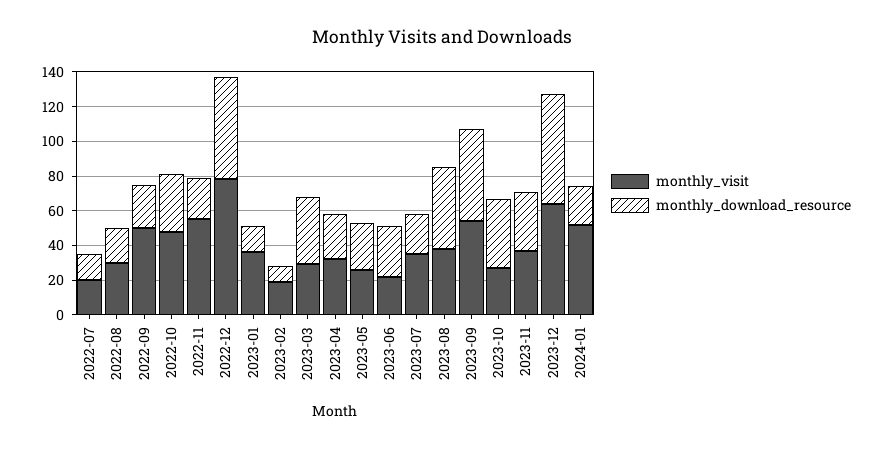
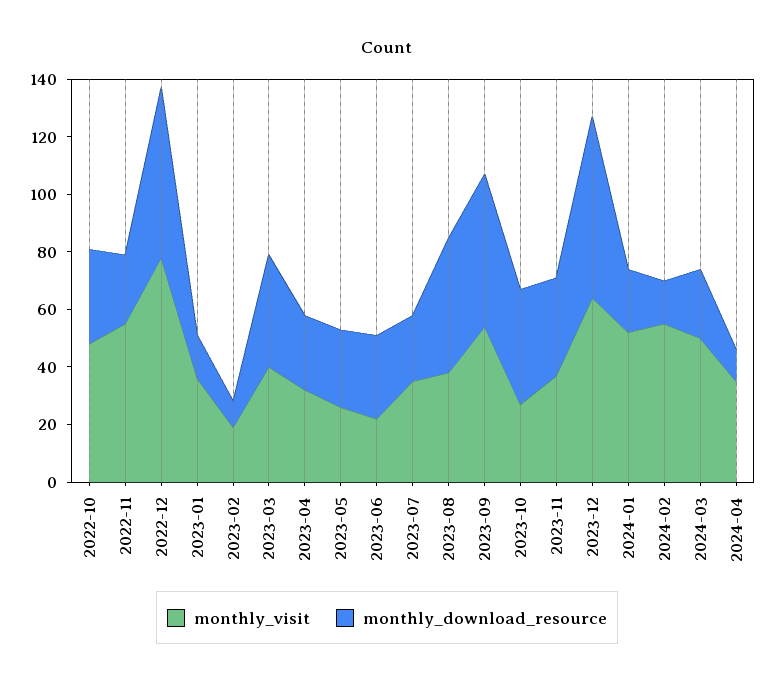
monthly_visit, 2022-07: 20 -> none
monthly_download_resource, 2022-07: 15 -> none
monthly_visit, 2022-08: 30 -> none
monthly_download_resource, 2022-08: 20 -> none
monthly_visit, 2022-09: 50 -> none
monthly_download_resource, 2022-09: 25 -> none
monthly_visit, 2023-03: 30 -> 40
monthly_visit, 2024-02: none -> 55
monthly_download_resource, 2024-02: none -> 15
monthly_visit, 2024-03: none -> 50
monthly_download_resource, 2024-03: none -> 25
monthly_visit, 2024-04: none -> 35
monthly_download_resource, 2024-04: none -> 10

